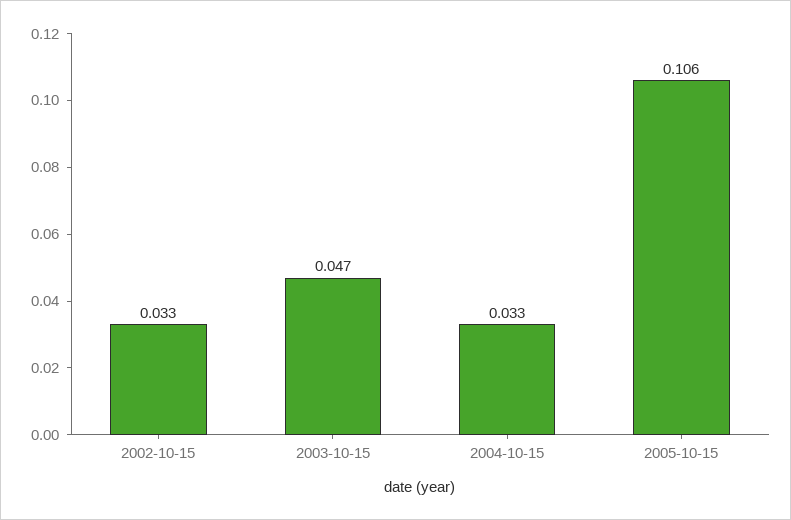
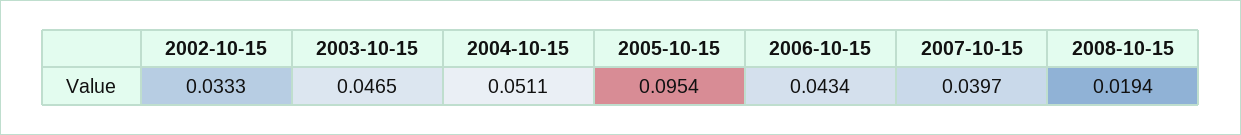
2004-10-15: 0.033 -> 0.0511
2005-10-15: 0.106 -> 0.0954
2006-10-15: none -> 0.0434
2007-10-15: none -> 0.0397
2008-10-15: none -> 0.0194

